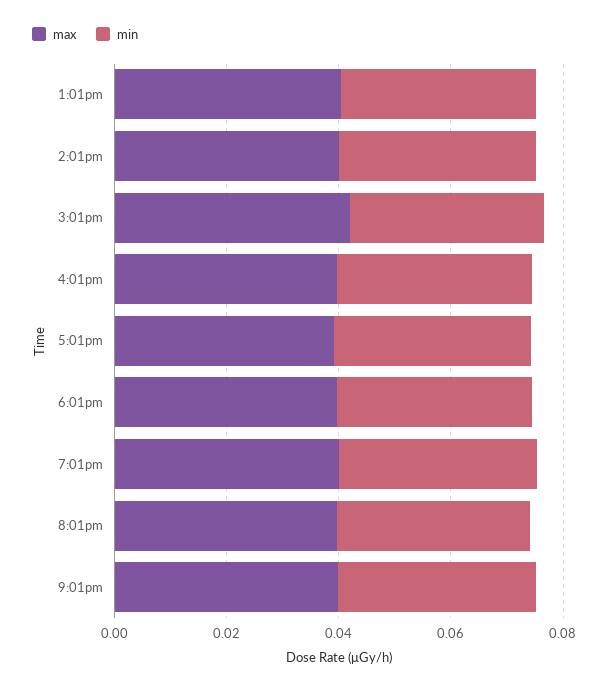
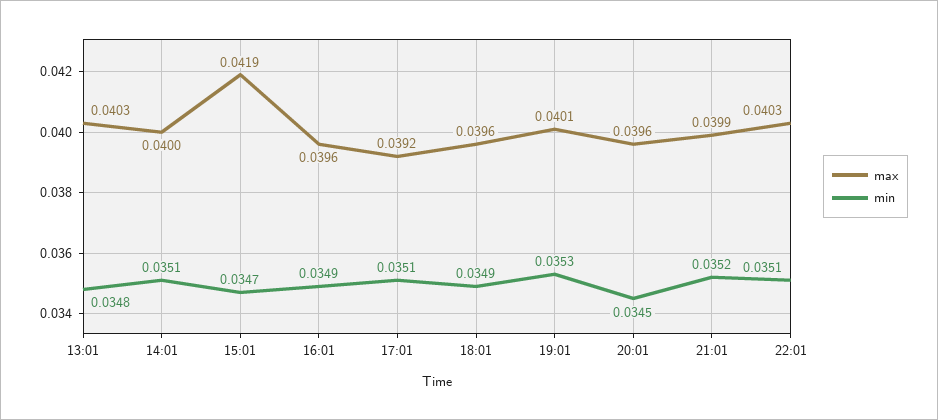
max, 22:01: none -> 0.0403
min, 22:01: none -> 0.0351

